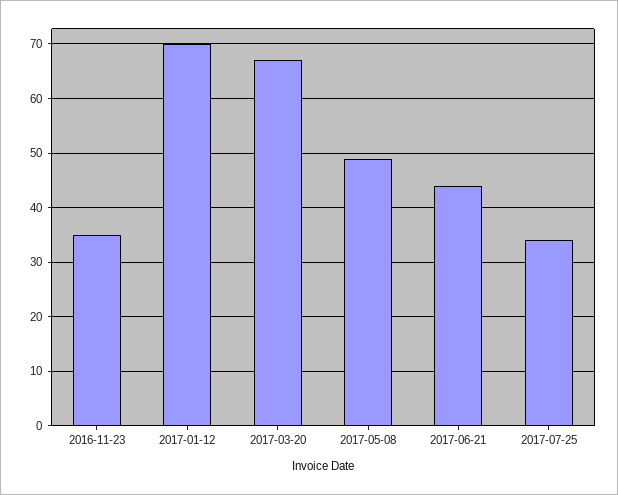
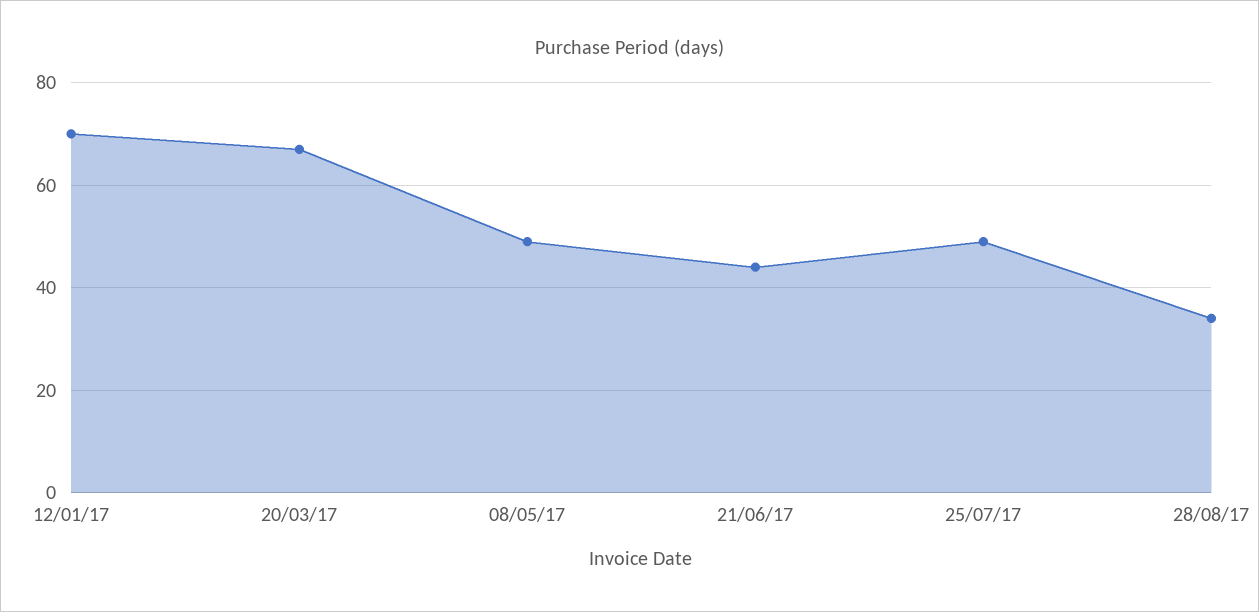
2016-11-23: 35 -> none
2017-07-25: 35 -> 50
28/08/17: none -> 35

